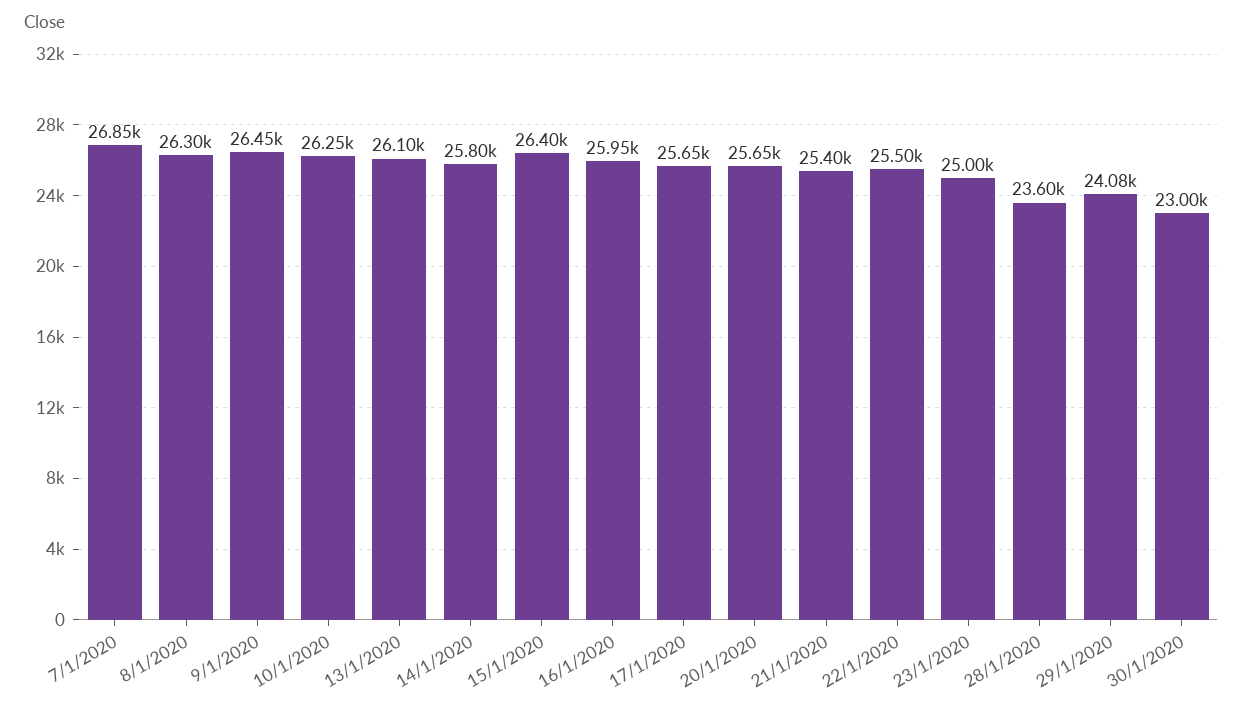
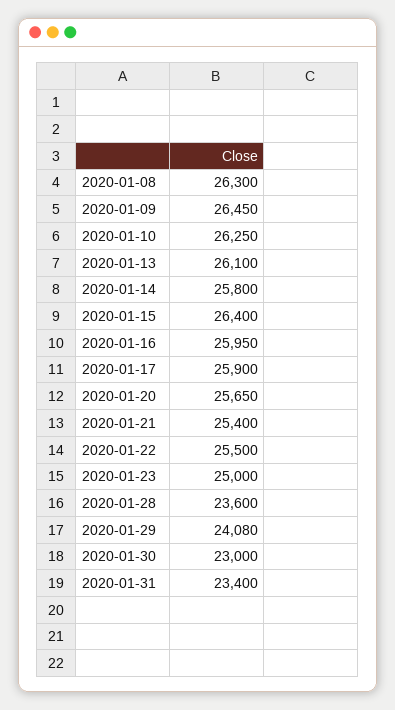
7/1/2020: 26850 -> none
17/1/2020: 25650 -> 25900
2020-01-31: none -> 23400

